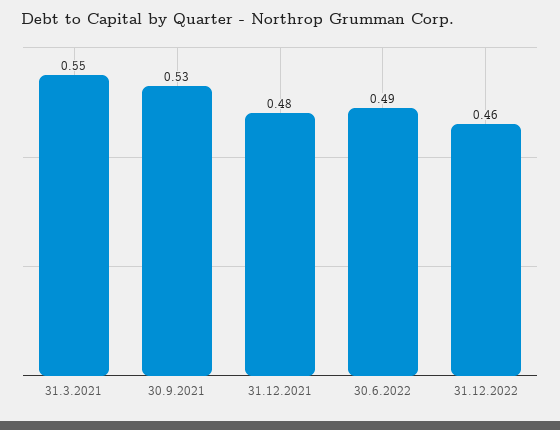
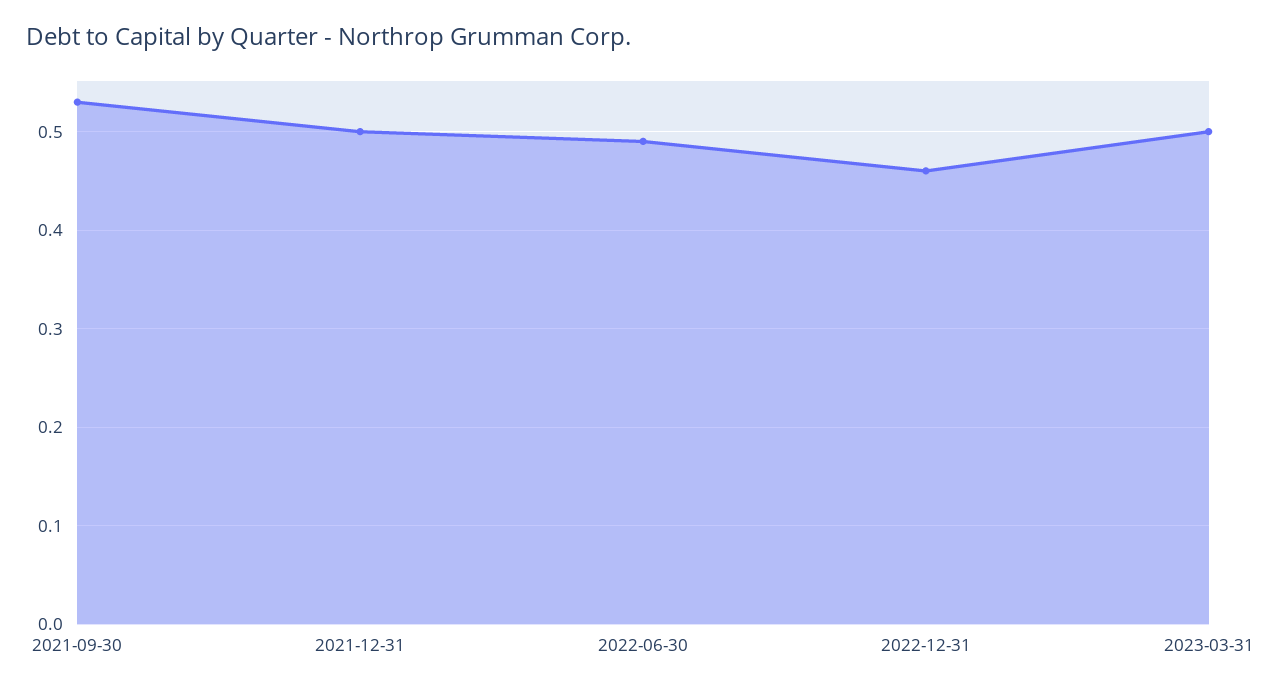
31.3.2021: 0.55 -> none
31.12.2021: 0.48 -> 0.5
2023-03-31: none -> 0.5

